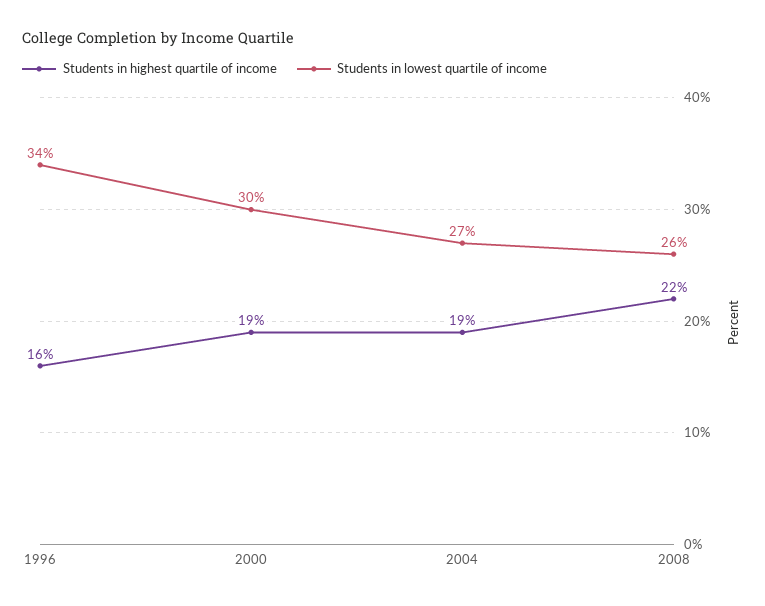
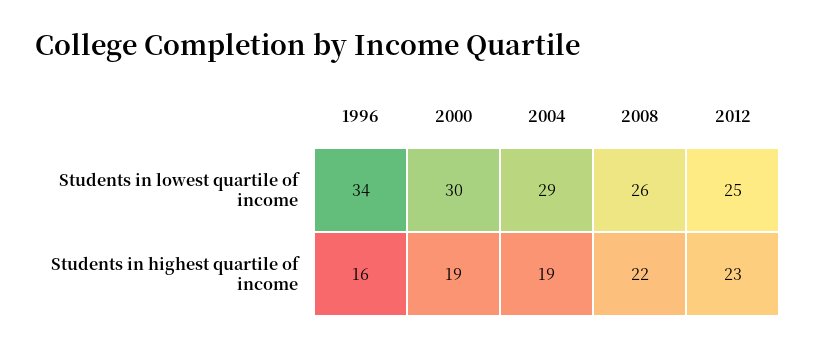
Students in lowest quartile of income, 2004: 27 -> 29
Students in lowest quartile of income, 2012: none -> 25
Students in highest quartile of income, 2012: none -> 23

